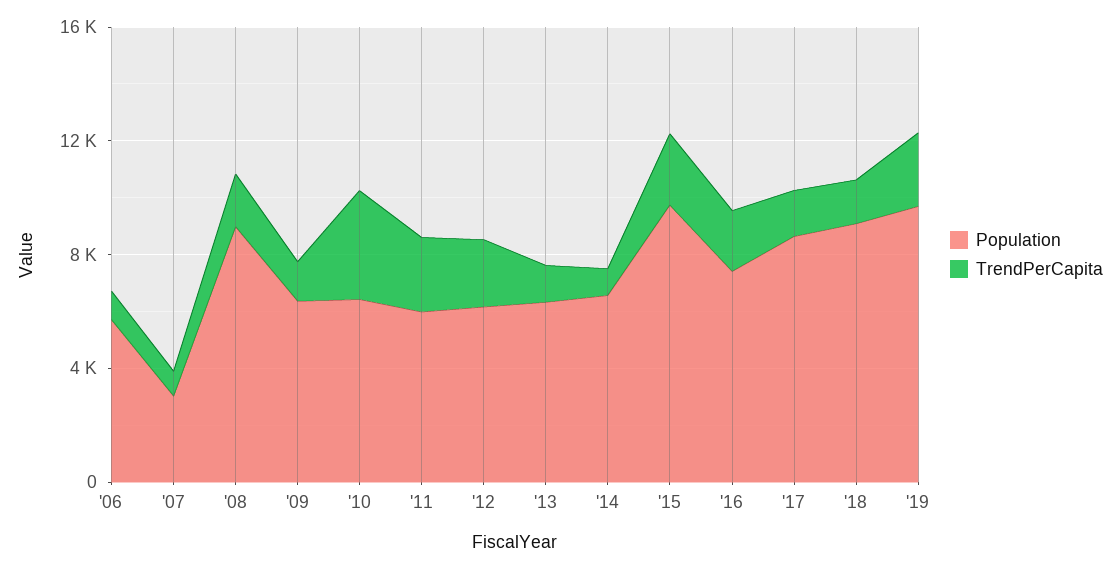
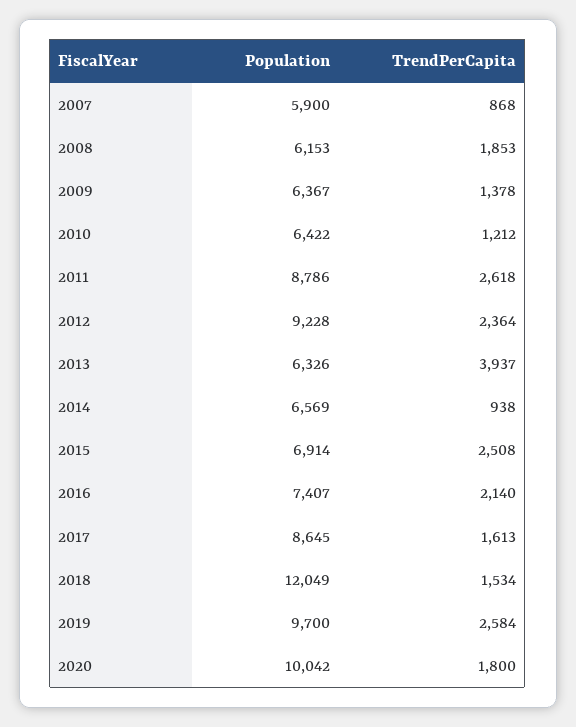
Population, '06: 6000 -> none
TrendPerCapita, '06: 1000 -> none
Population, '07: 3000 -> 5900
Population, '08: 9000 -> 6153
TrendPerCapita, '10: 4000 -> 1212
Population, '11: 6000 -> 8786
Population, '12: 6000 -> 9228
TrendPerCapita, '13: 1000 -> 3937
Population, '15: 10000 -> 6914
Population, '18: 9000 -> 12049
Population, 2020: none -> 10042
TrendPerCapita, 2020: none -> 1800

